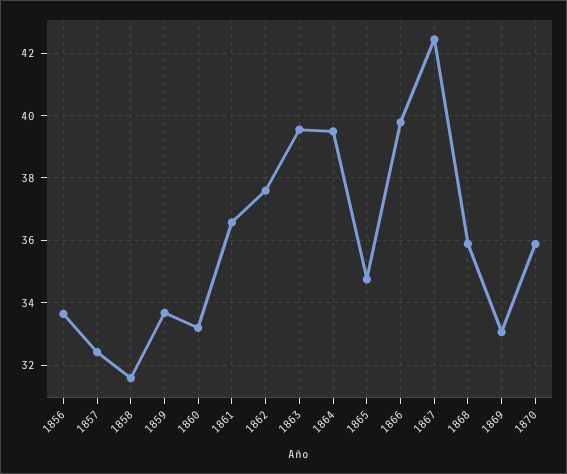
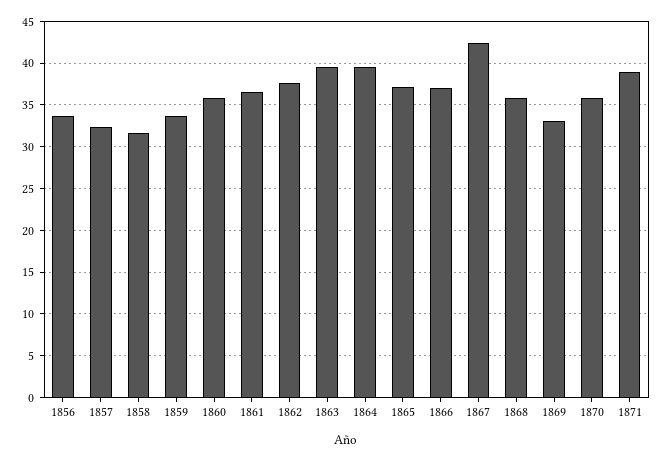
1860: 33.2 -> 36
1865: 34.8 -> 37
1866: 39.8 -> 37
1871: none -> 39

